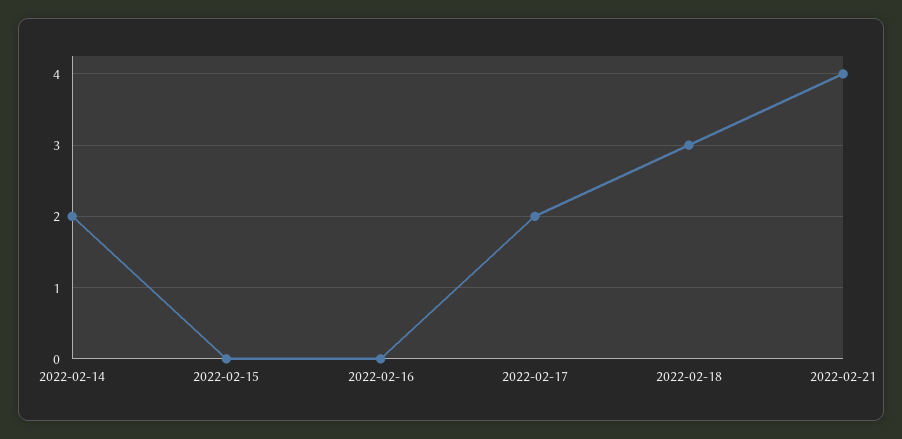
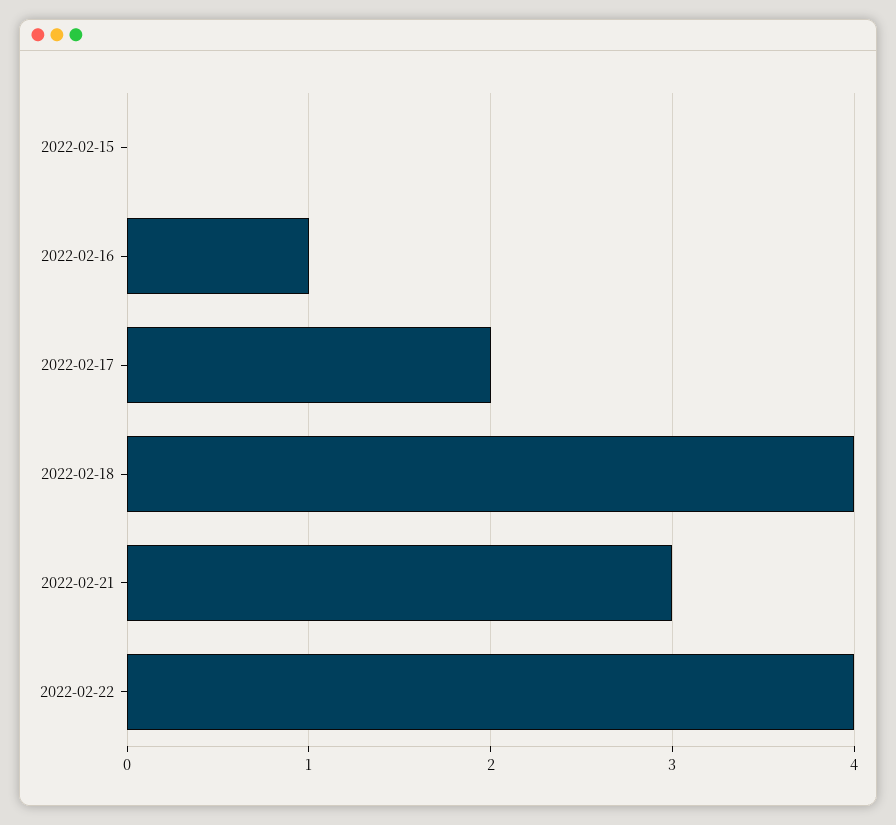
2022-02-14: 2 -> none
2022-02-16: 0 -> 1
2022-02-18: 3 -> 4
2022-02-21: 4 -> 3
2022-02-22: none -> 4

